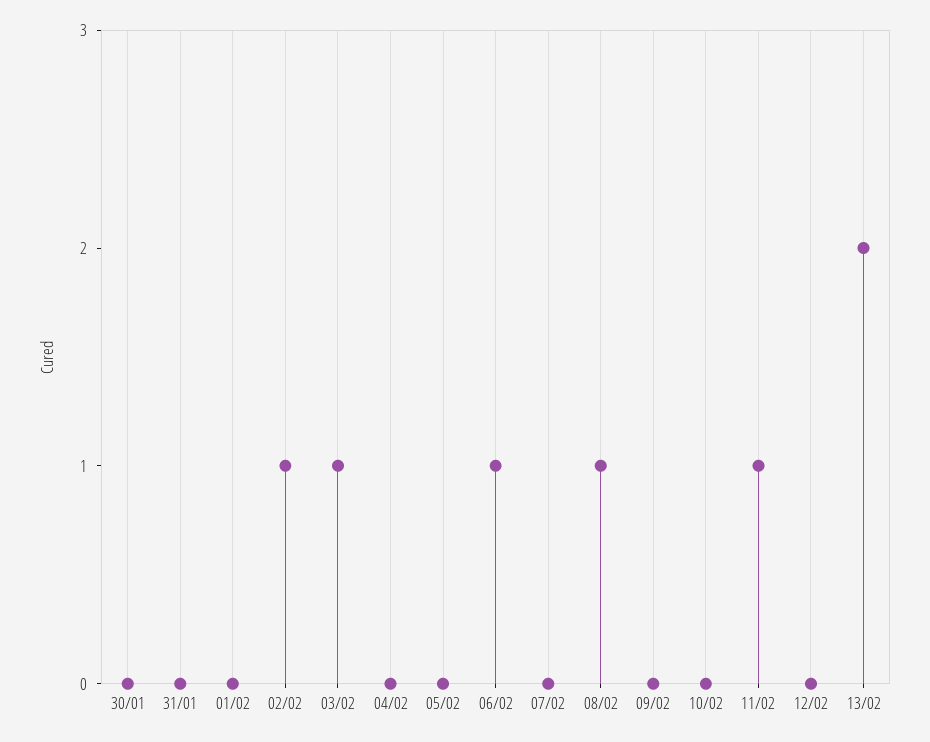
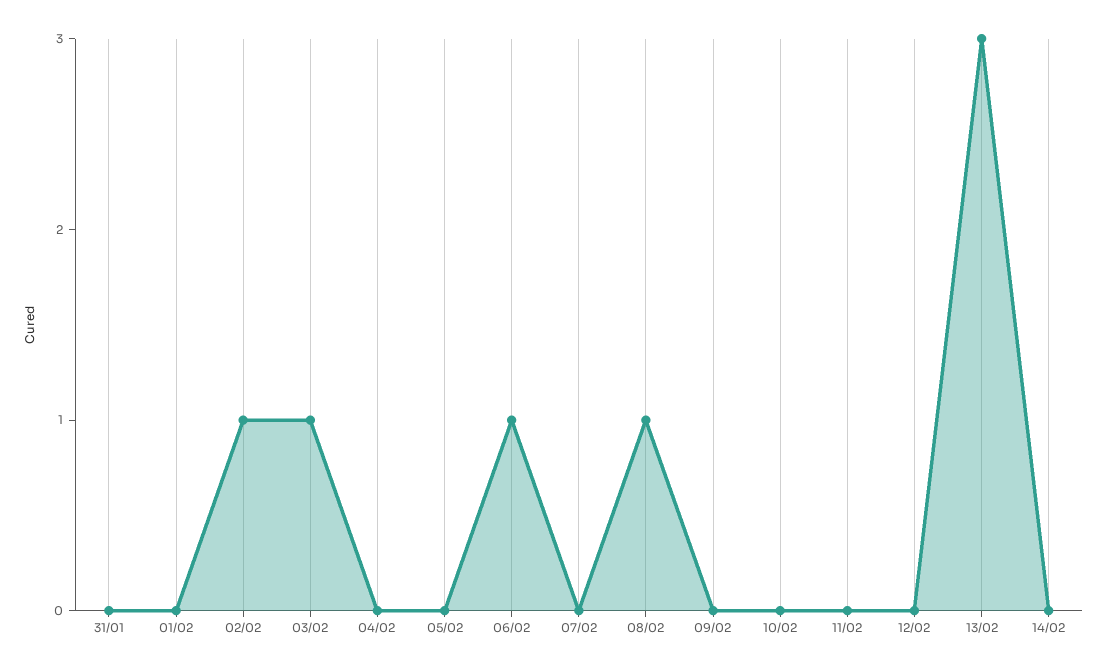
30/01: 0 -> none
11/02: 1 -> 0
13/02: 2 -> 3
14/02: none -> 0

